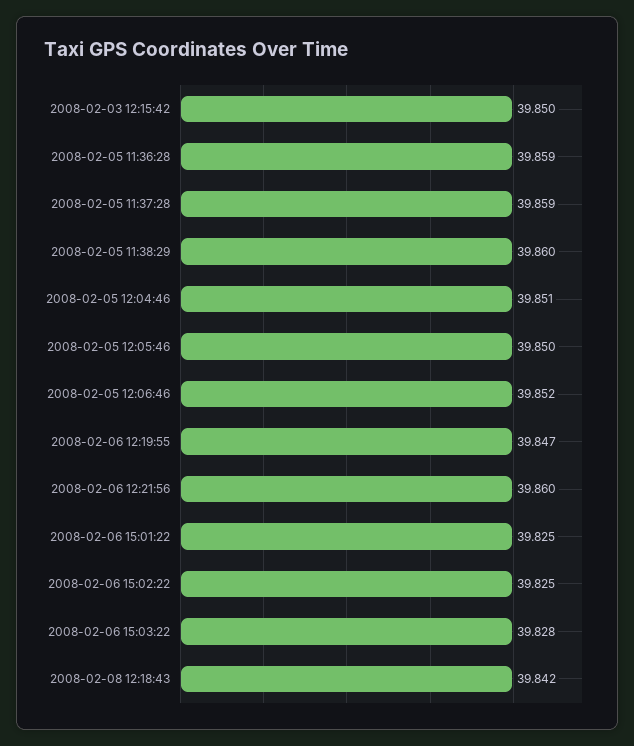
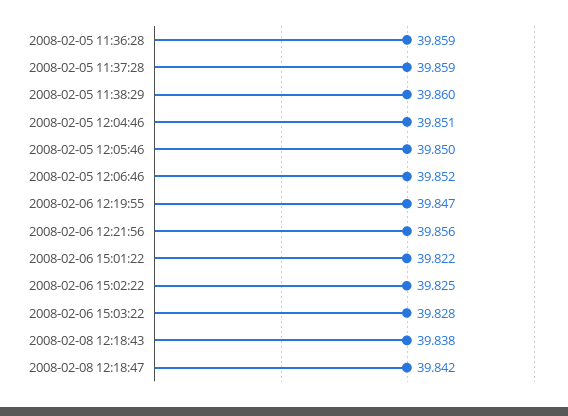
2008-02-03 12:15:42: 39.85 -> none
2008-02-06 12:21:56: 39.86 -> 39.856
2008-02-06 15:01:22: 39.825 -> 39.822
2008-02-08 12:18:43: 39.842 -> 39.838
2008-02-08 12:18:47: none -> 39.842

